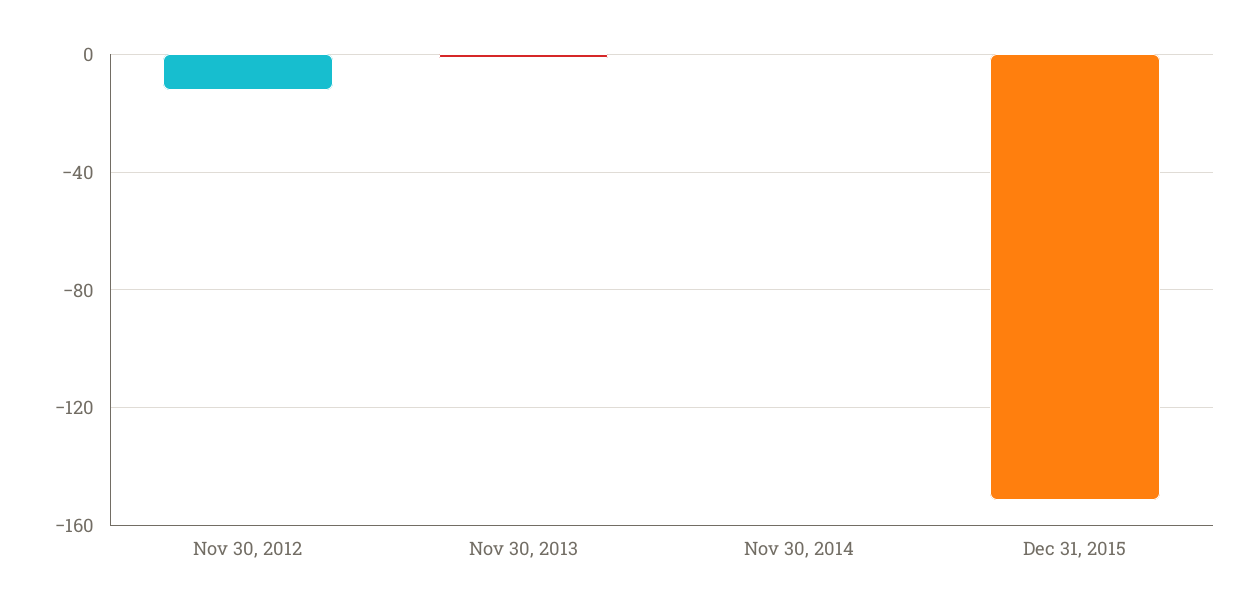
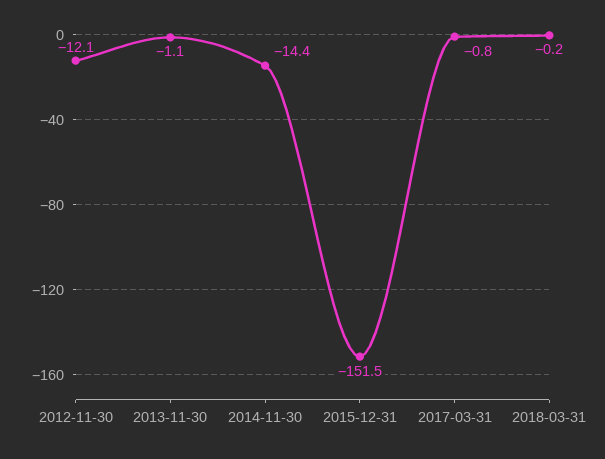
Nov 30, 2014: 0 -> -14.4
2017-03-31: none -> -0.8
2018-03-31: none -> -0.2

